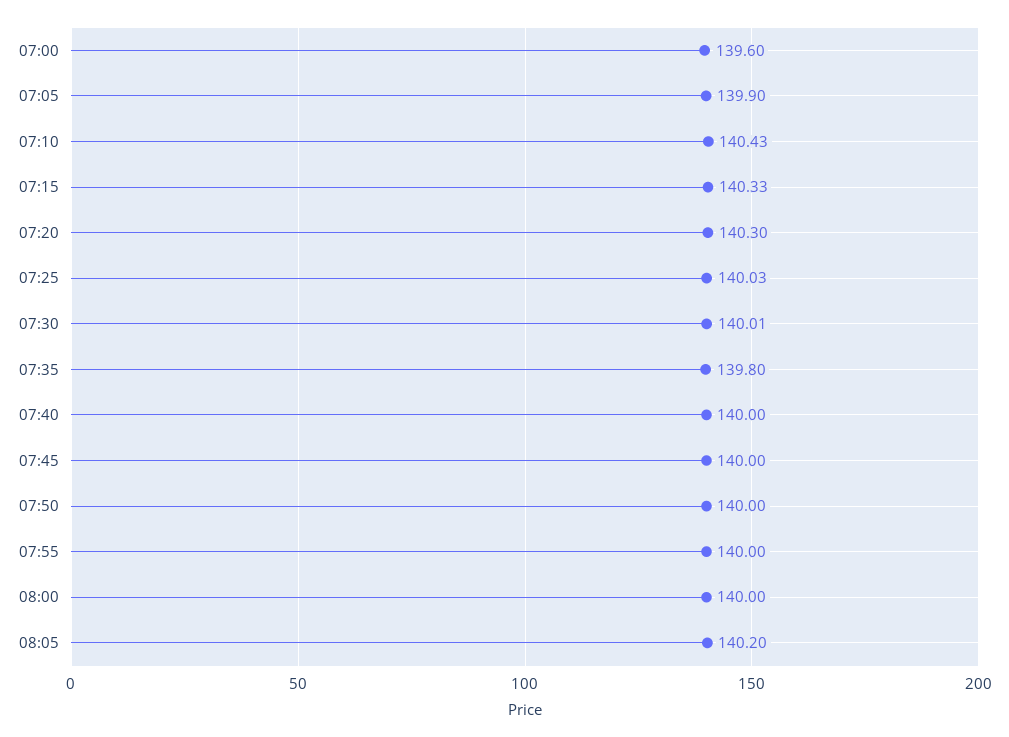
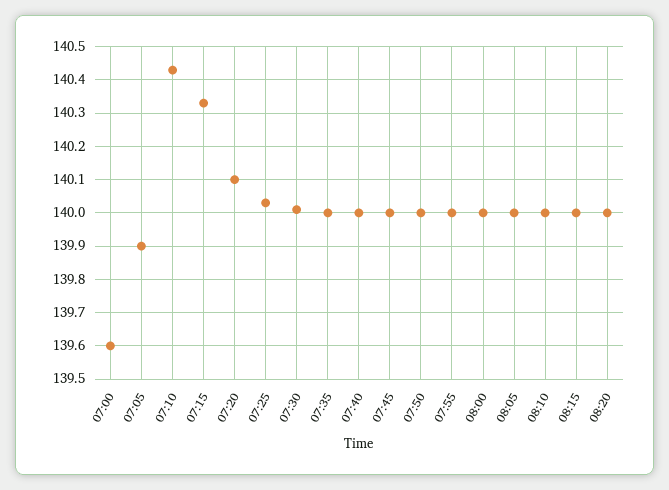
07:20: 140.3 -> 140.1
07:35: 139.8 -> 140
08:05: 140.2 -> 140
08:10: none -> 140
08:15: none -> 140
08:20: none -> 140

